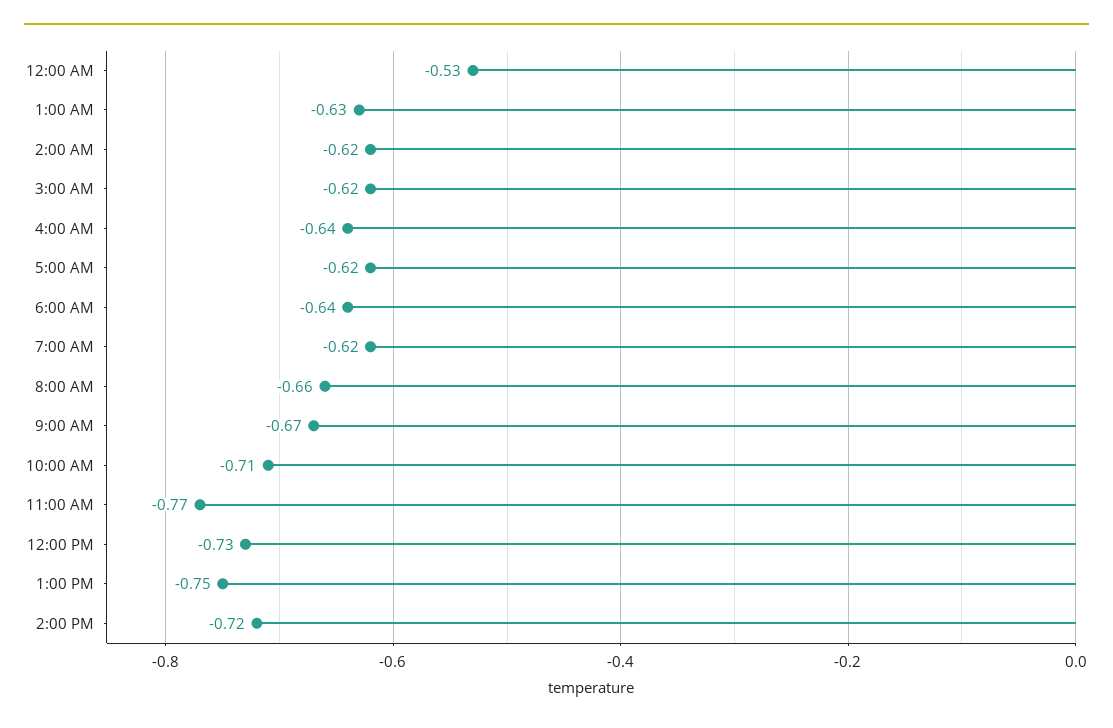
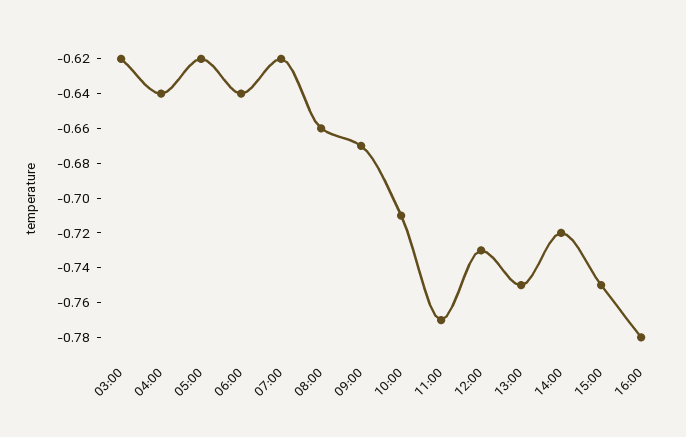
12:00 AM: -0.53 -> none
1:00 AM: -0.63 -> none
2:00 AM: -0.62 -> none
15:00: none -> -0.75
16:00: none -> -0.78

